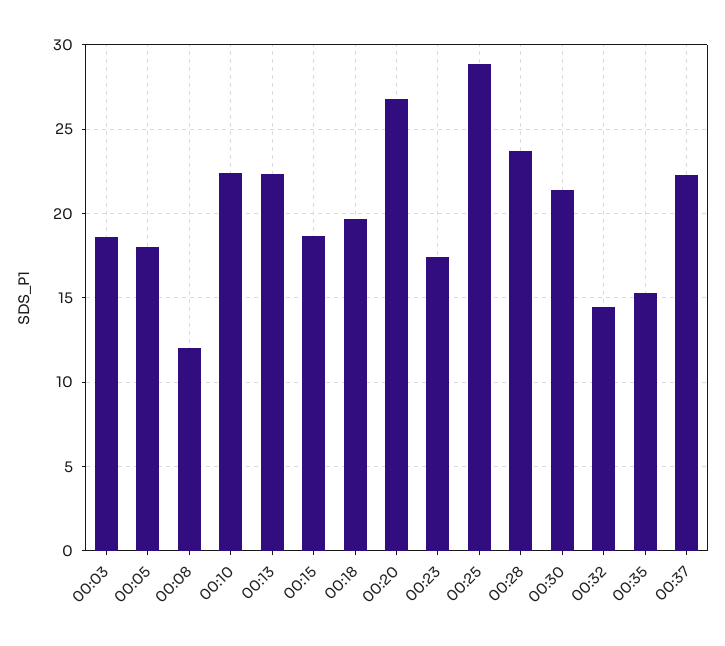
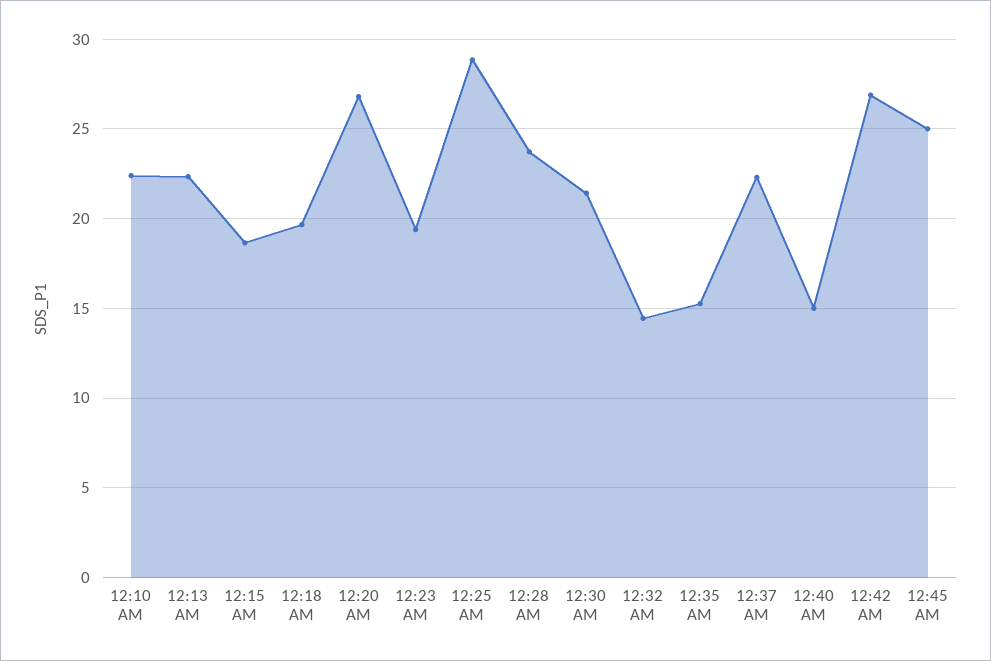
00:03: 18.5 -> none
00:05: 18 -> none
00:08: 12 -> none
00:23: 17.5 -> 19.5
12:40 AM: none -> 15
12:42 AM: none -> 27
12:45 AM: none -> 25

